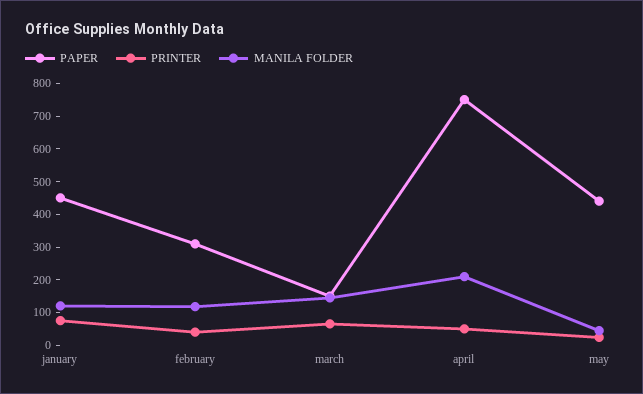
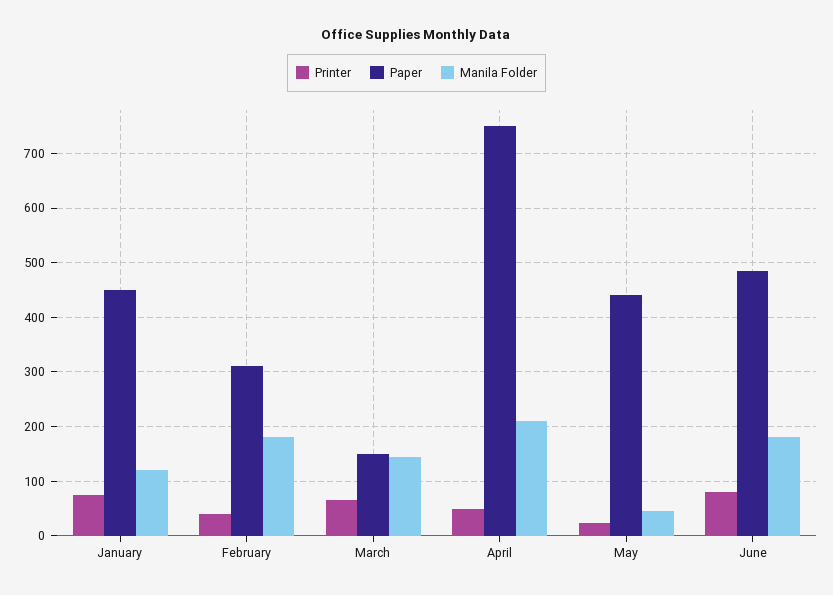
MANILA FOLDER, february: 125 -> 180
PRINTER, June: none -> 80
PAPER, June: none -> 480
MANILA FOLDER, June: none -> 180

